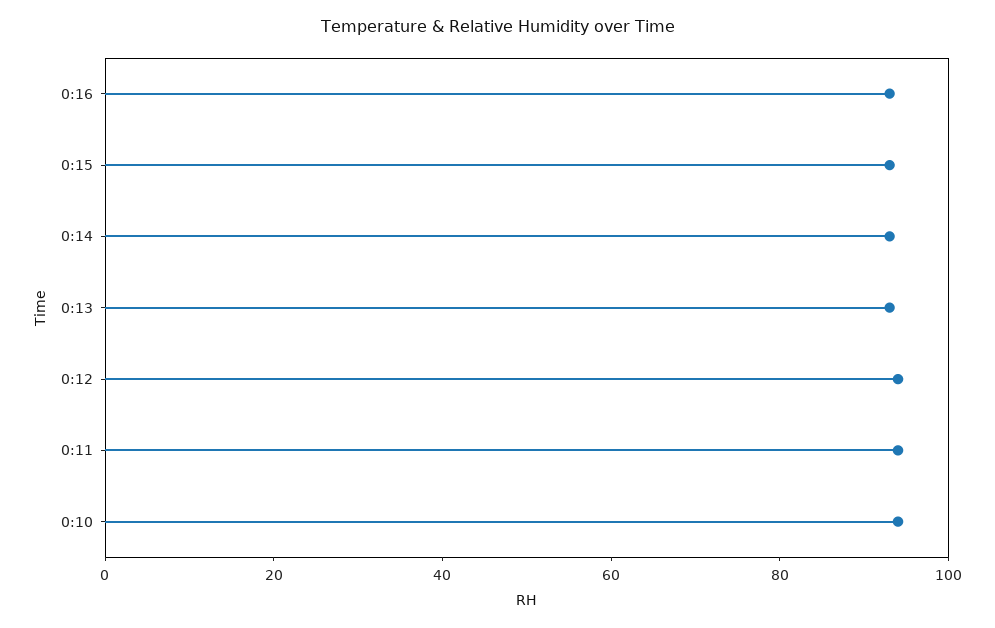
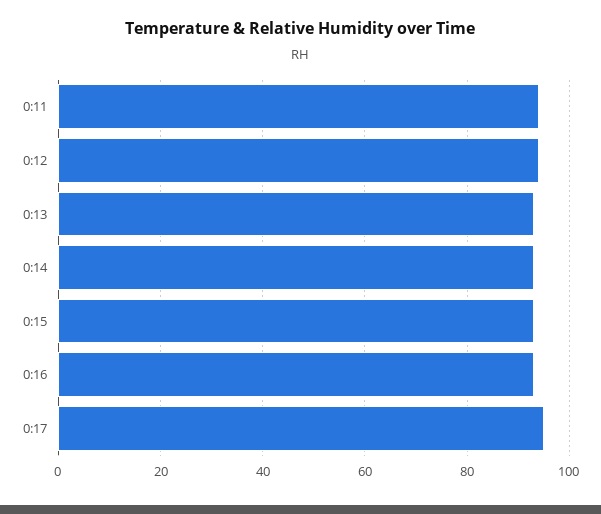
0:10: 95 -> none
0:17: none -> 95

